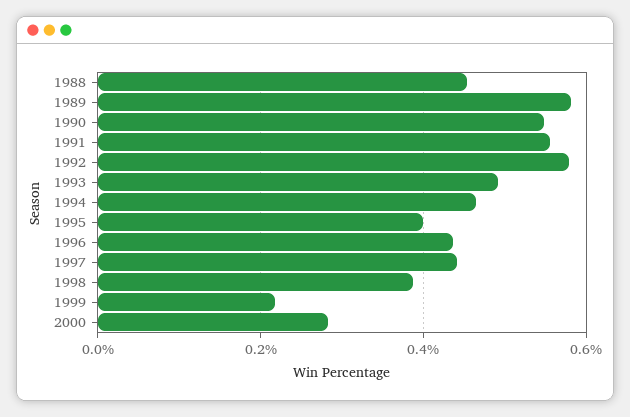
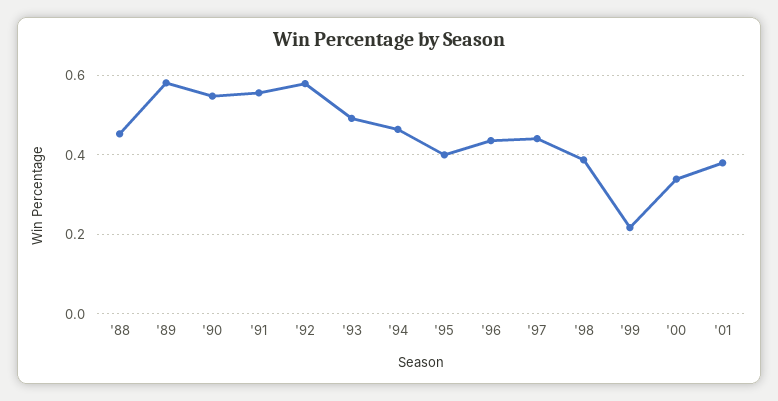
2000: 0.28 -> 0.34
'01: none -> 0.38

